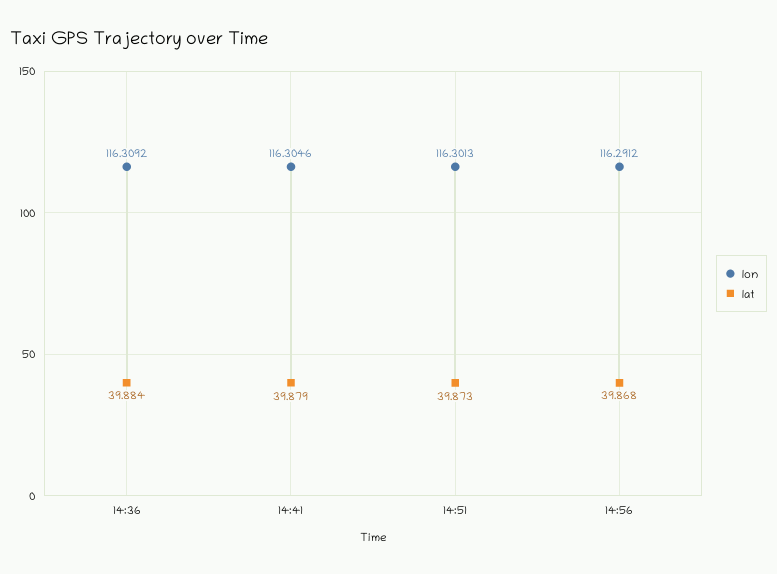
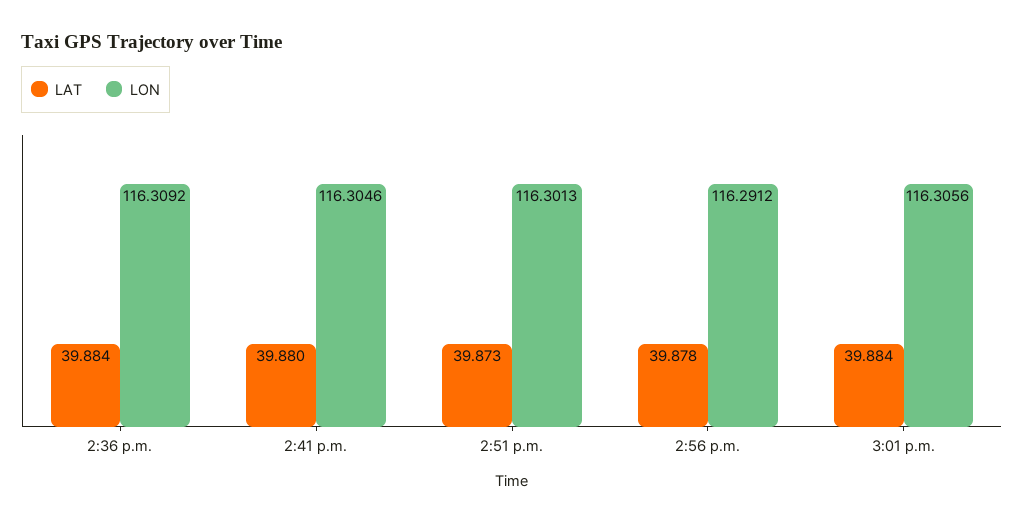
lat, 14:41: 39.879 -> 39.88
lat, 14:56: 39.868 -> 39.878
lat, 3:01 p.m.: none -> 39.884
lon, 3:01 p.m.: none -> 116.3056

